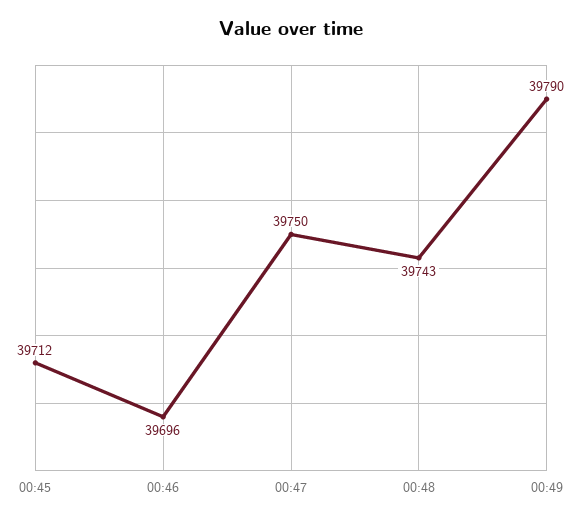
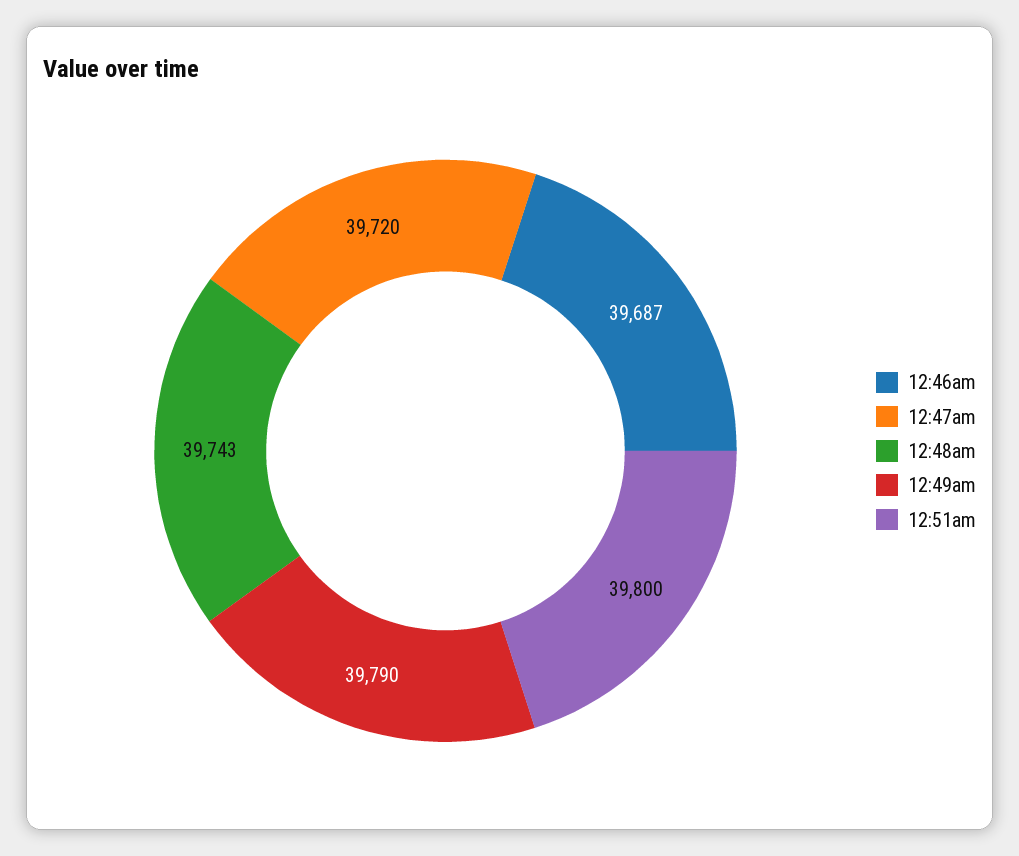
00:45: 39712 -> none
00:46: 39696 -> 39687
00:47: 39750 -> 39720
12:51am: none -> 39800

